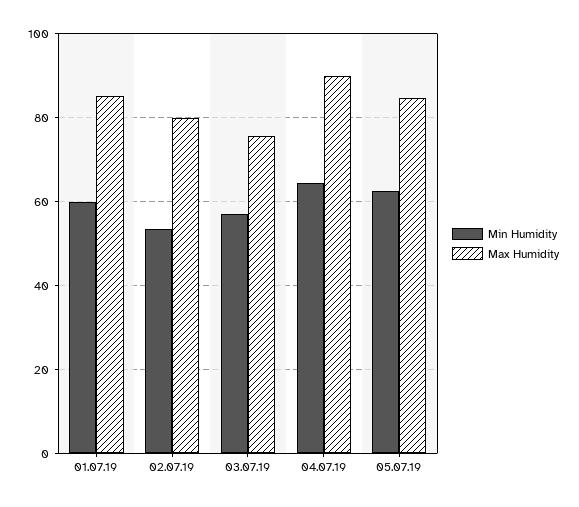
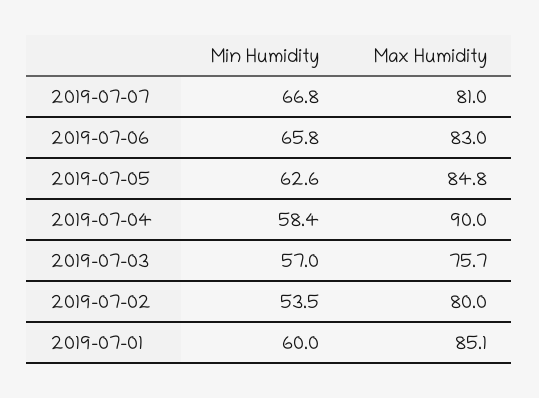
Min Humidity, 04.07.19: 64 -> 58.4
Min Humidity, 2019-07-07: none -> 66.8
Max Humidity, 2019-07-07: none -> 81
Min Humidity, 2019-07-06: none -> 65.8
Max Humidity, 2019-07-06: none -> 83

